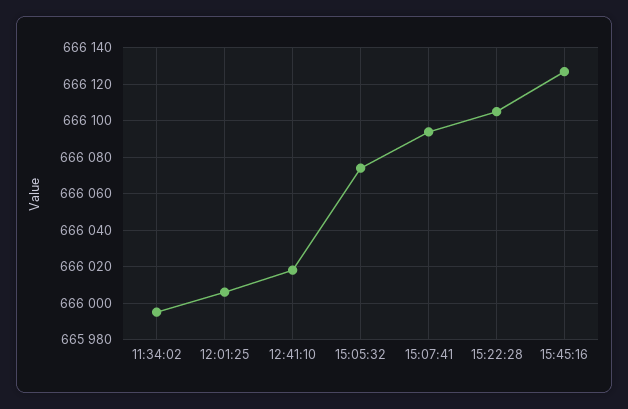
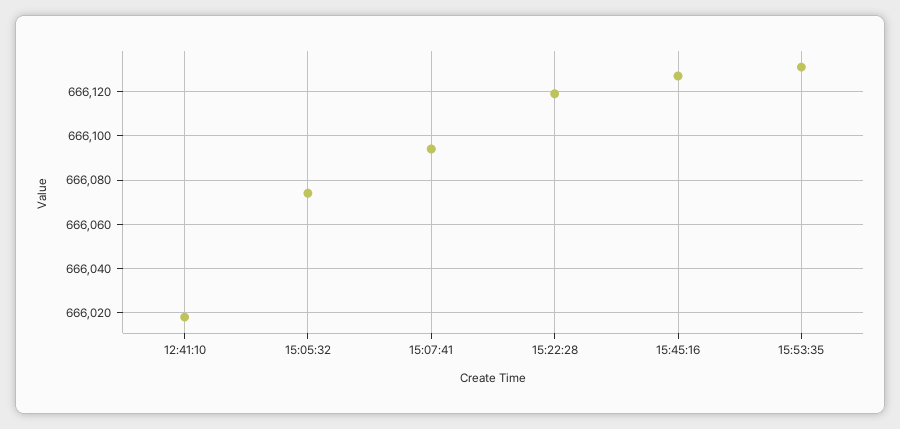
11:34:02: 665995 -> none
12:01:25: 666005 -> none
15:22:28: 666105 -> 666120
15:53:35: none -> 666130

